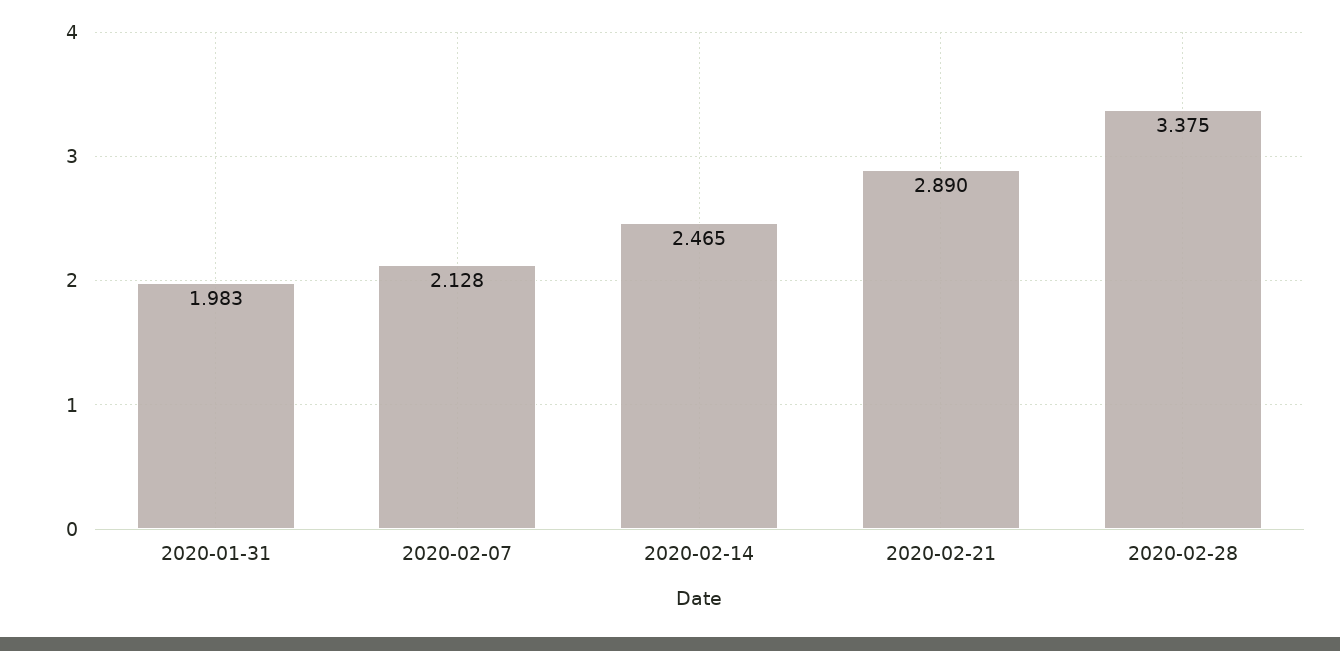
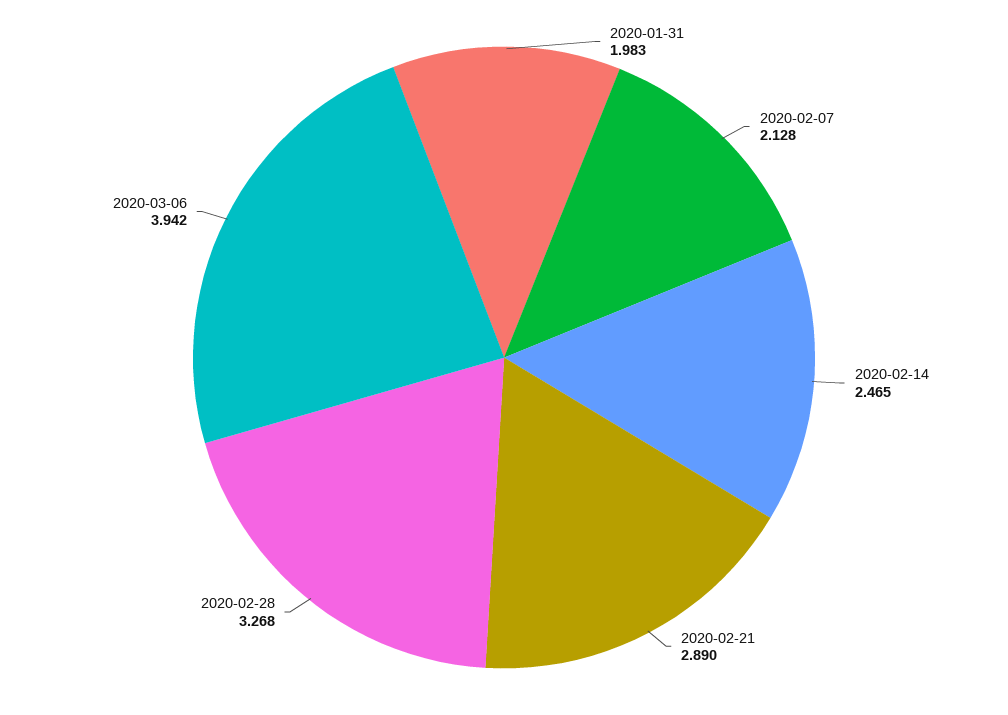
2020-02-28: 3.375 -> 3.268
2020-03-06: none -> 3.942

